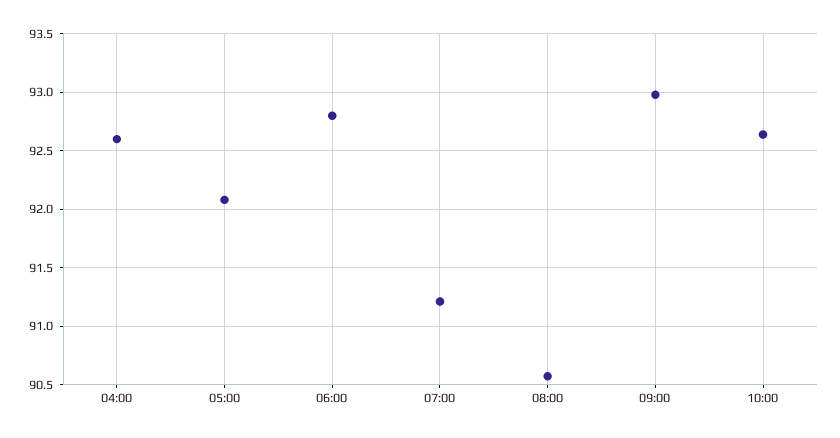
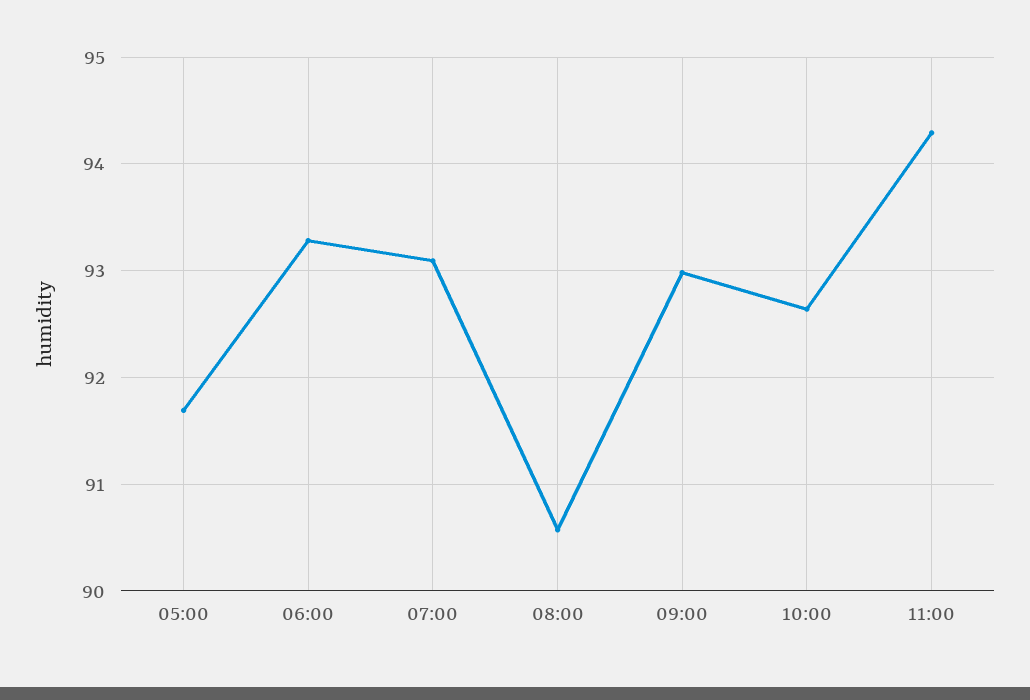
04:00: 92.6 -> none
05:00: 92.1 -> 91.7
06:00: 92.8 -> 93.3
07:00: 91.2 -> 93.1
11:00: none -> 94.3

